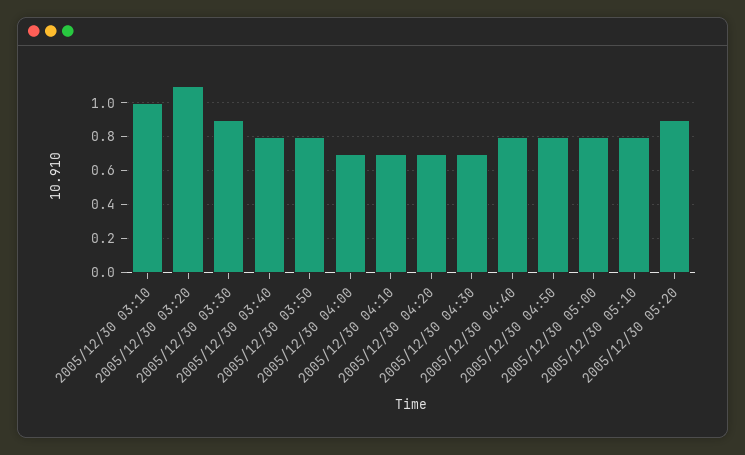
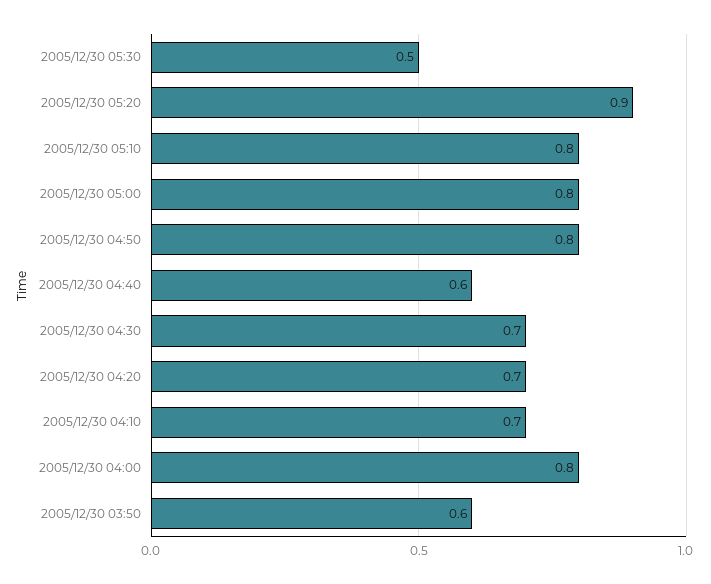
2005/12/30 03:10: 1 -> none
2005/12/30 03:20: 1.1 -> none
2005/12/30 03:30: 0.9 -> none
2005/12/30 03:40: 0.8 -> none
2005/12/30 03:50: 0.8 -> 0.6
2005/12/30 04:00: 0.7 -> 0.8
2005/12/30 04:40: 0.8 -> 0.6
2005/12/30 05:30: none -> 0.5

